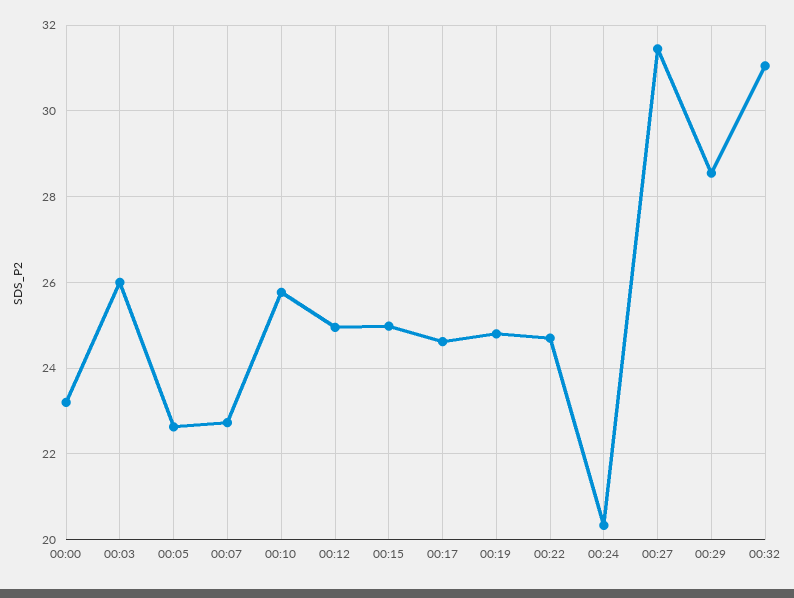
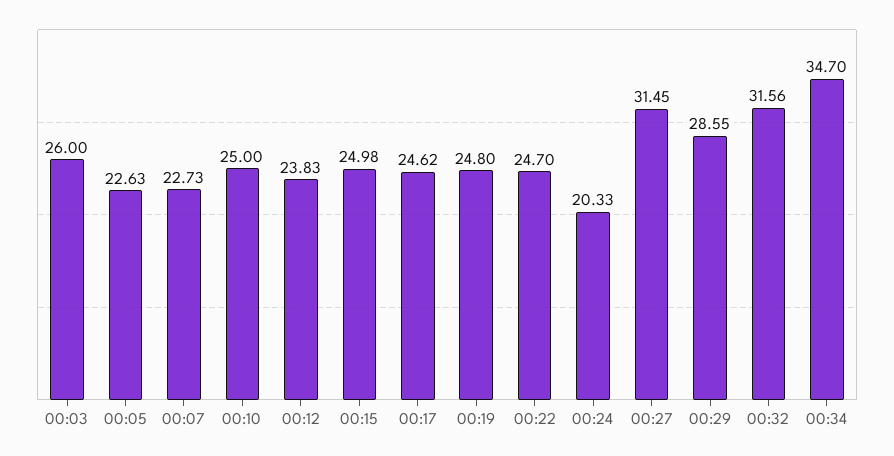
00:00: 23.2 -> none
00:10: 25.8 -> 25
00:12: 25 -> 23.83
00:32: 31 -> 31.56
00:34: none -> 34.7

